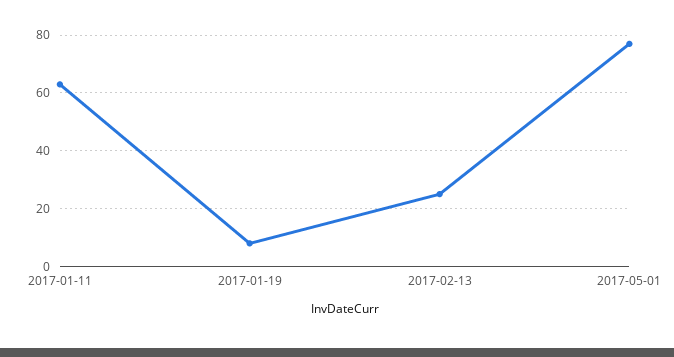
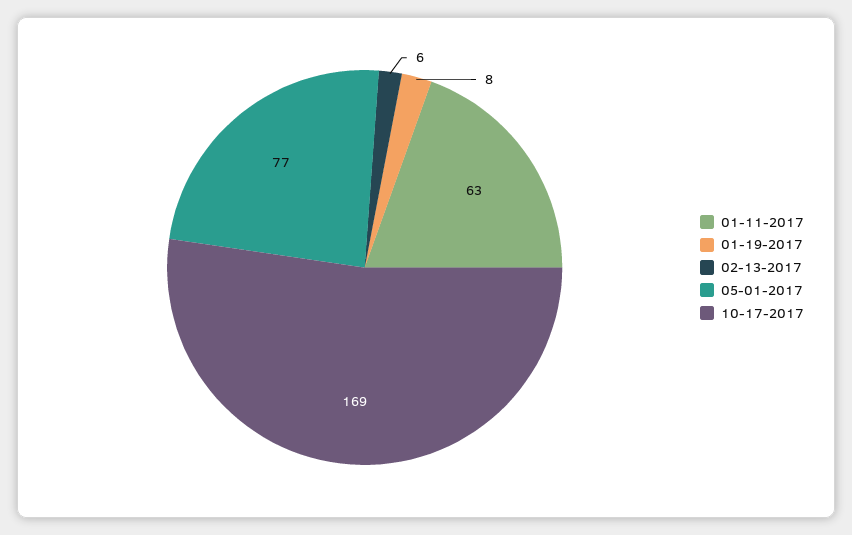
2017-02-13: 25 -> 6
10-17-2017: none -> 169

